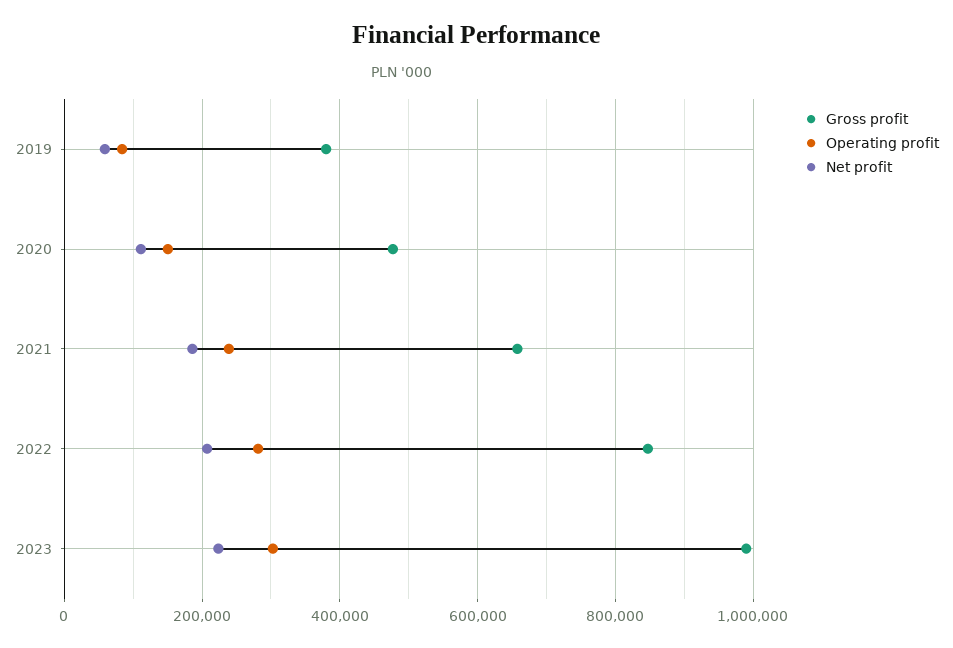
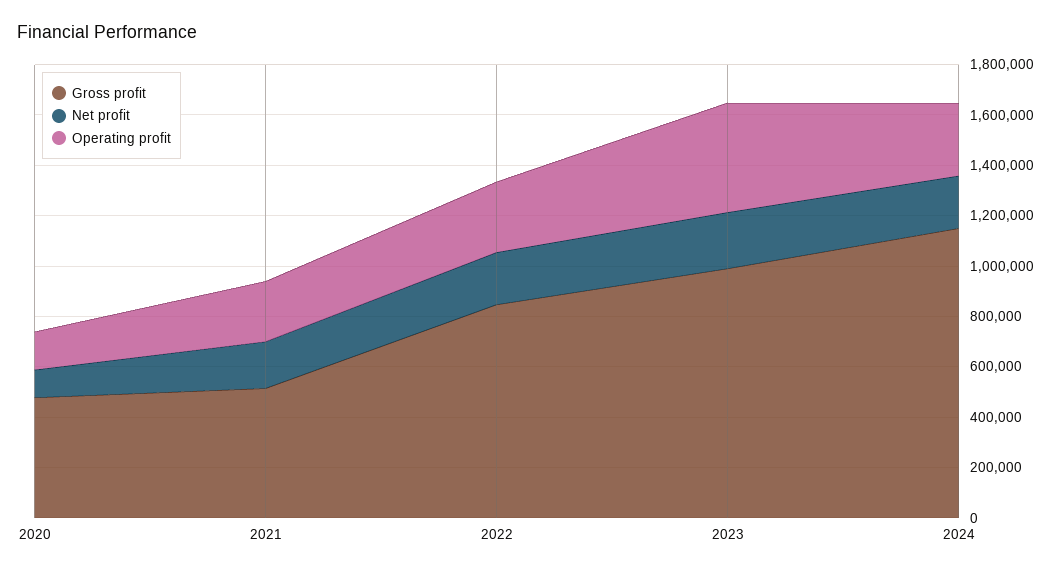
Gross profit, 2019: 380000 -> none
Operating profit, 2019: 80000 -> none
Net profit, 2019: 60000 -> none
Gross profit, 2021: 660000 -> 500000
Operating profit, 2023: 300000 -> 450000
Gross profit, 2024: none -> 1150000
Net profit, 2024: none -> 200000
Operating profit, 2024: none -> 300000

